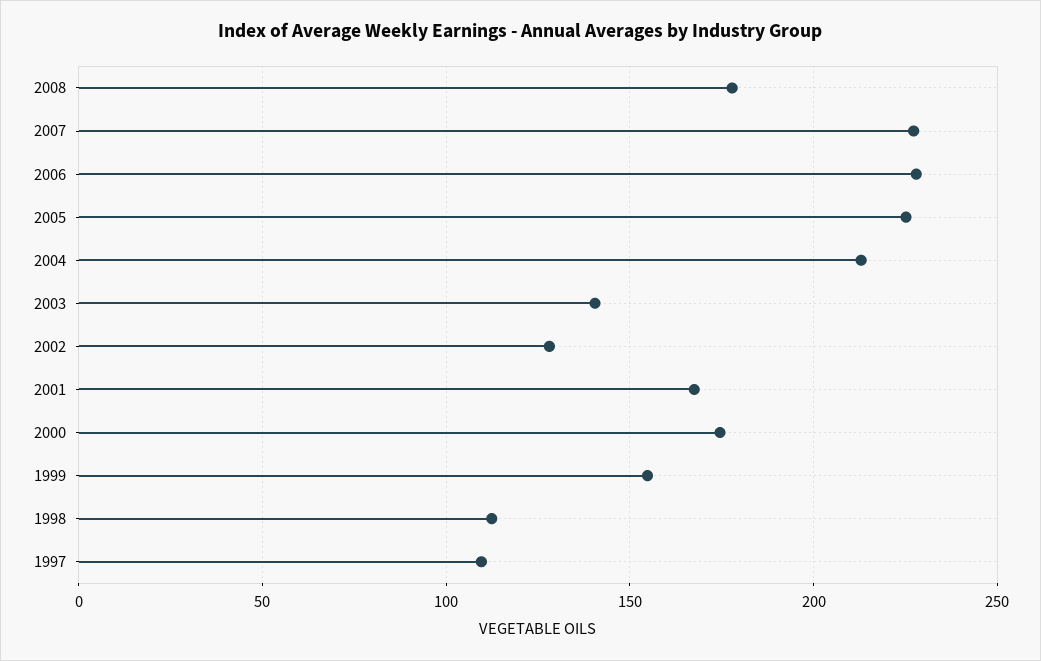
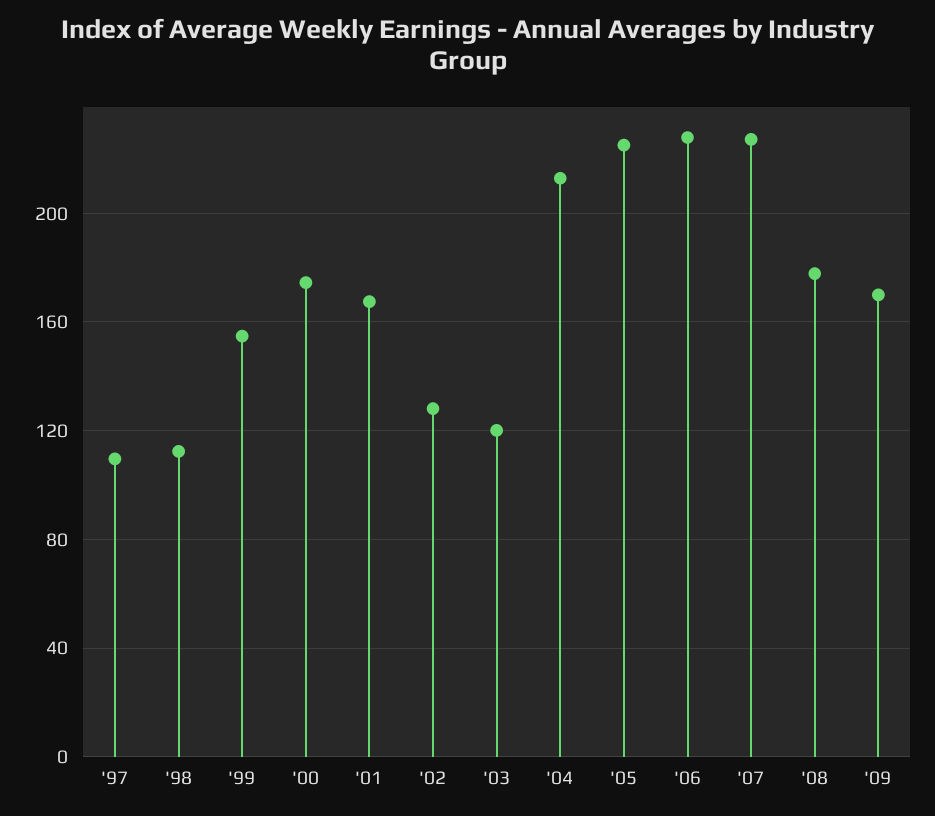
2003: 140 -> 120
'09: none -> 170

